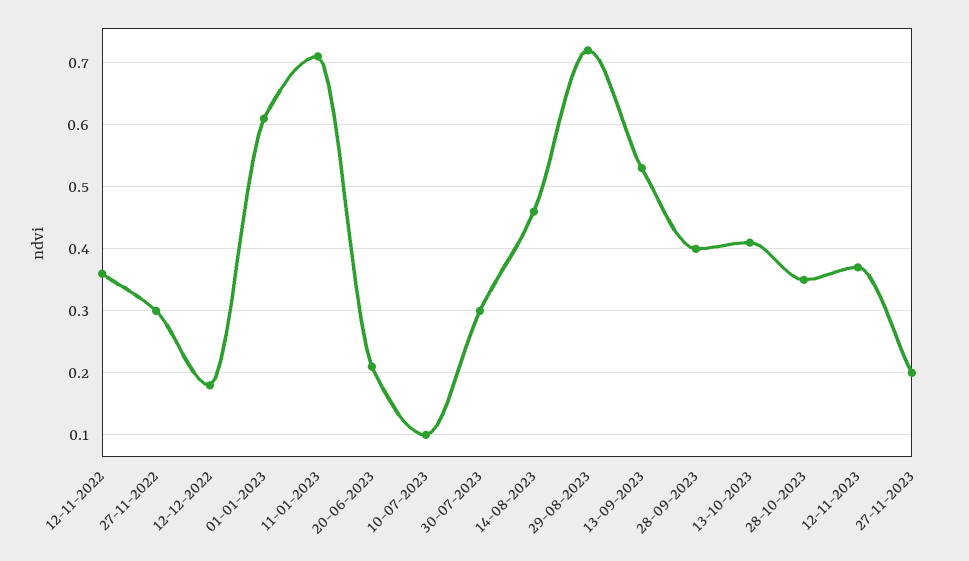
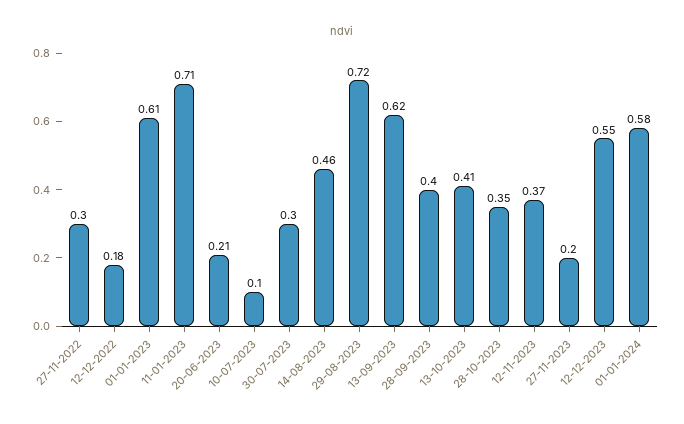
12-11-2022: 0.36 -> none
13-09-2023: 0.53 -> 0.62
12-12-2023: none -> 0.55
01-01-2024: none -> 0.58

